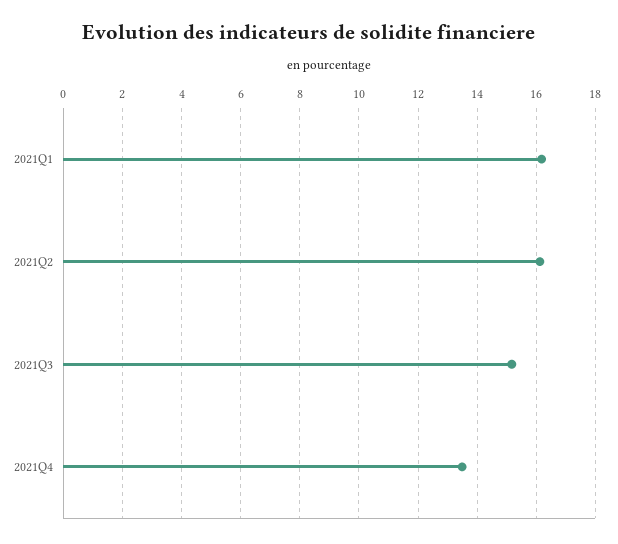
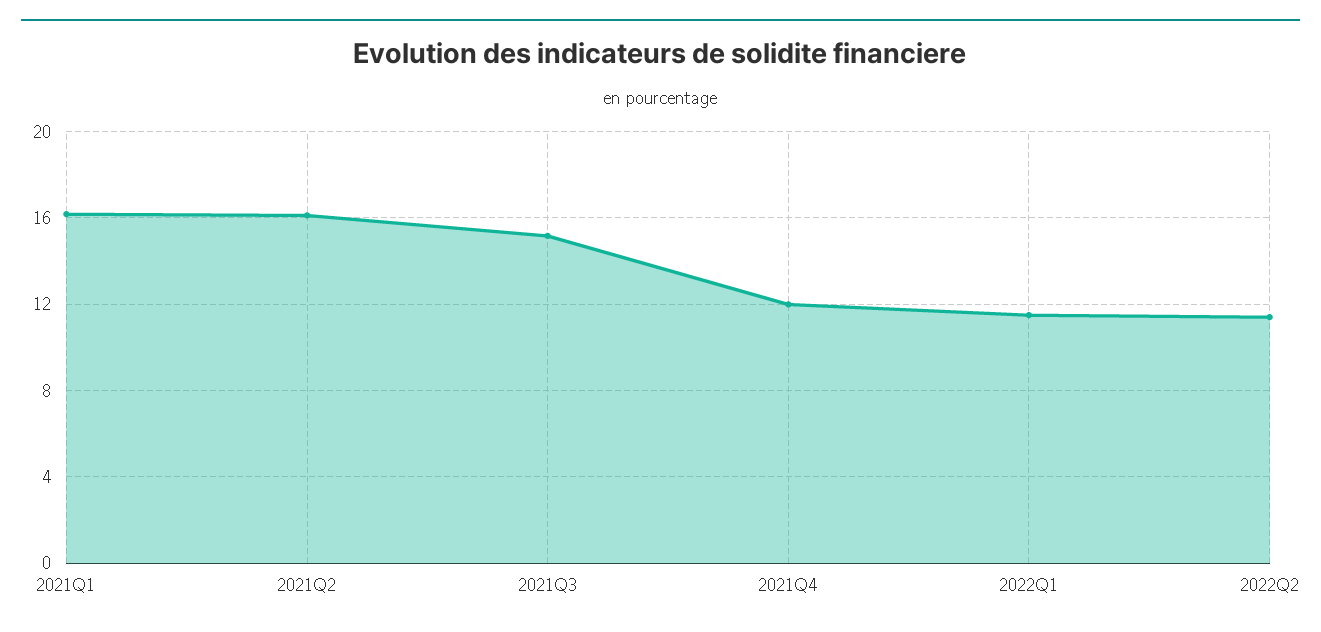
2021Q4: 13.5 -> 12
2022Q1: none -> 11.5
2022Q2: none -> 11.5

